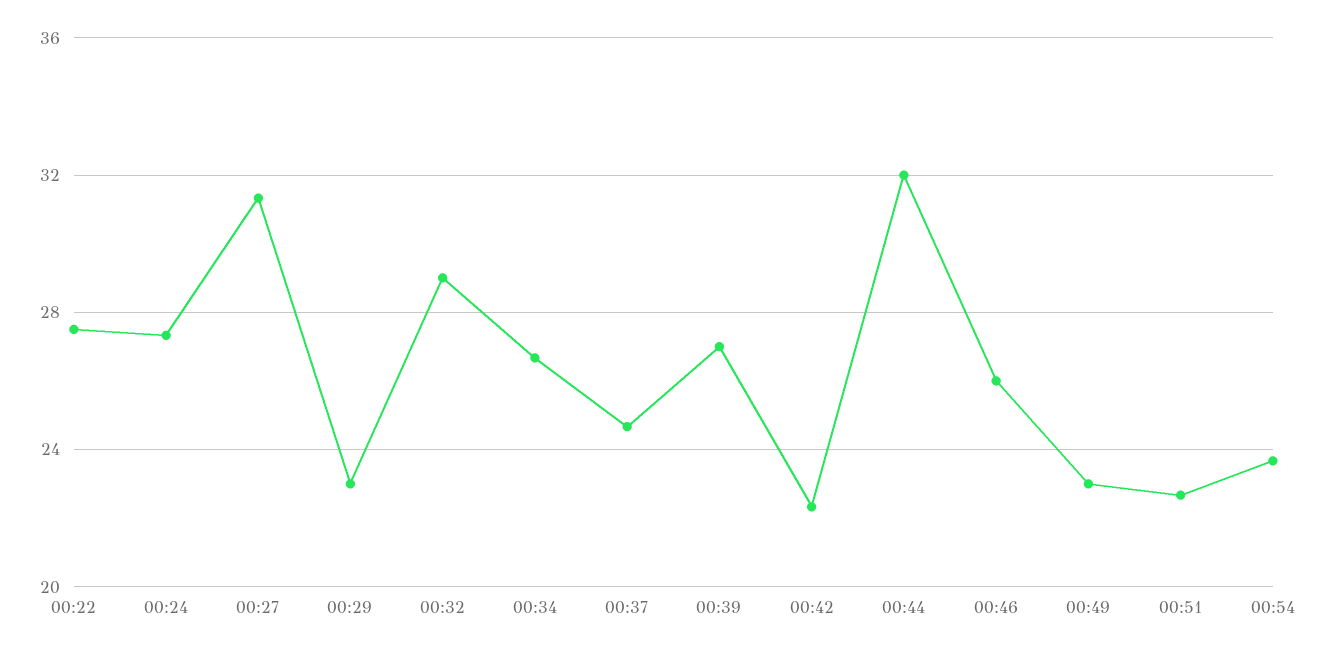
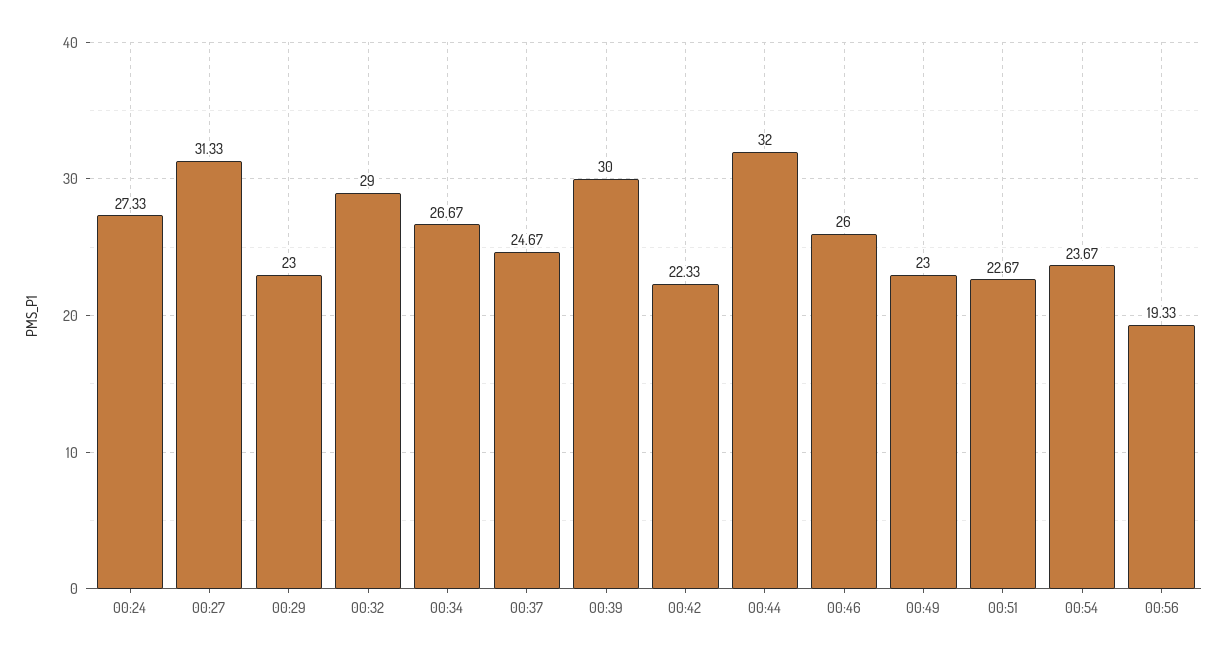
00:22: 27.5 -> none
00:39: 27 -> 30
00:56: none -> 19.33

